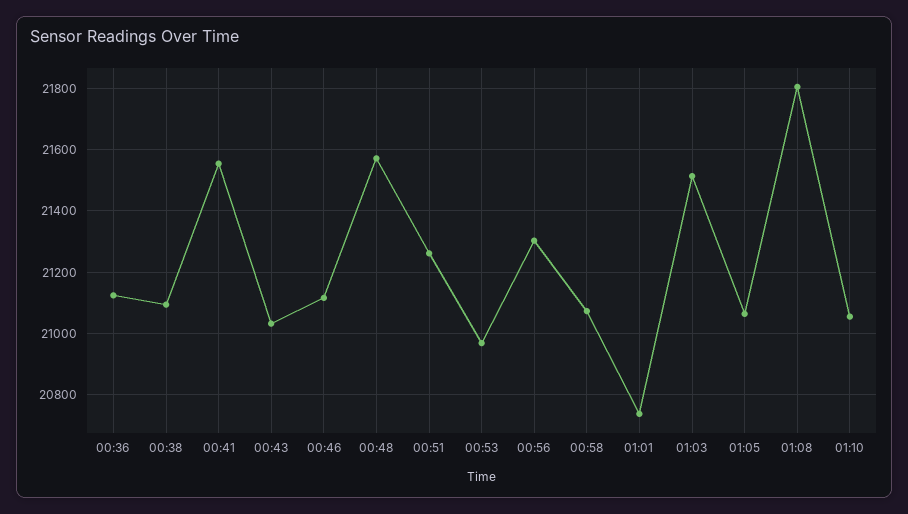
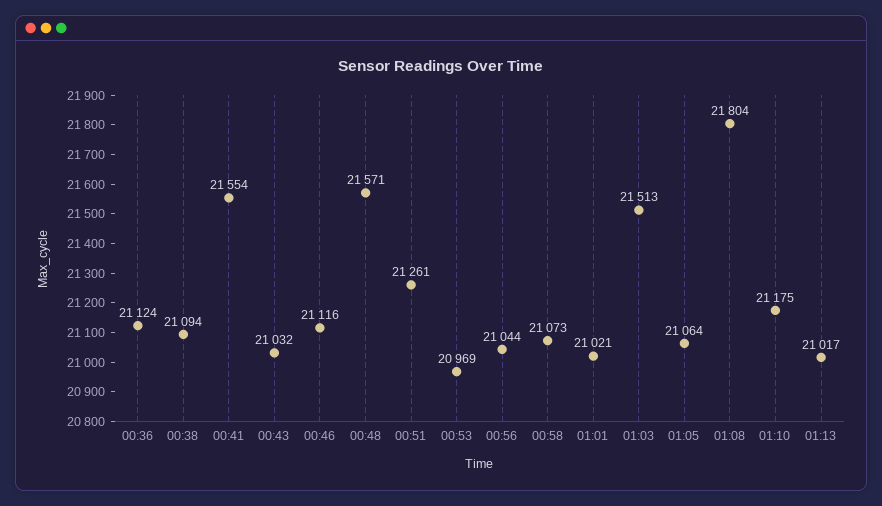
00:56: 21300 -> 21044
01:01: 20740 -> 21021
01:10: 21060 -> 21175
01:13: none -> 21017

